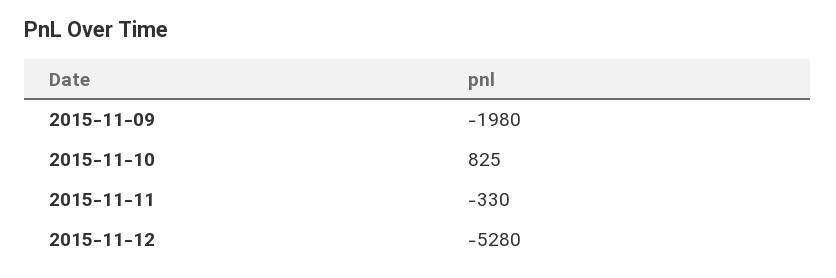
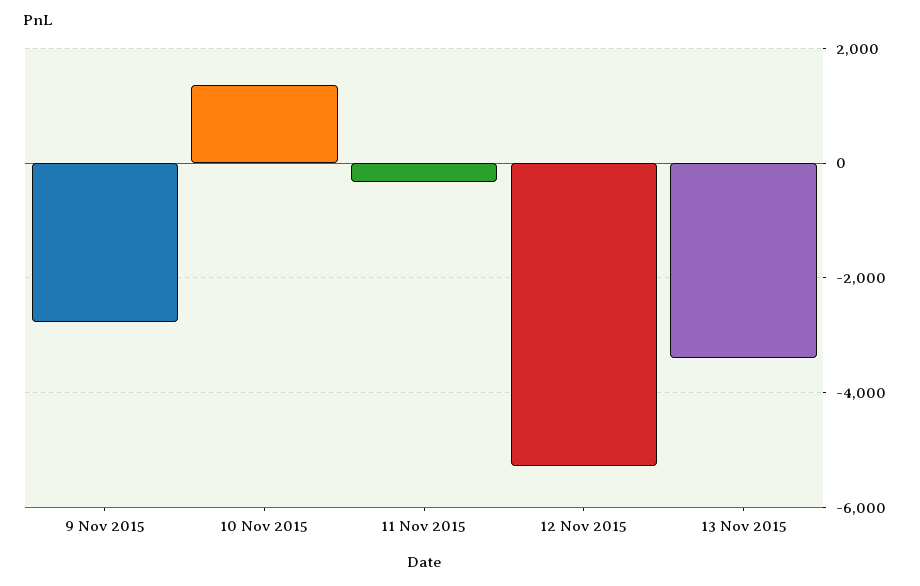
2015-11-09: -1980 -> -2800
2015-11-10: 825 -> 1400
13 Nov 2015: none -> -3400

